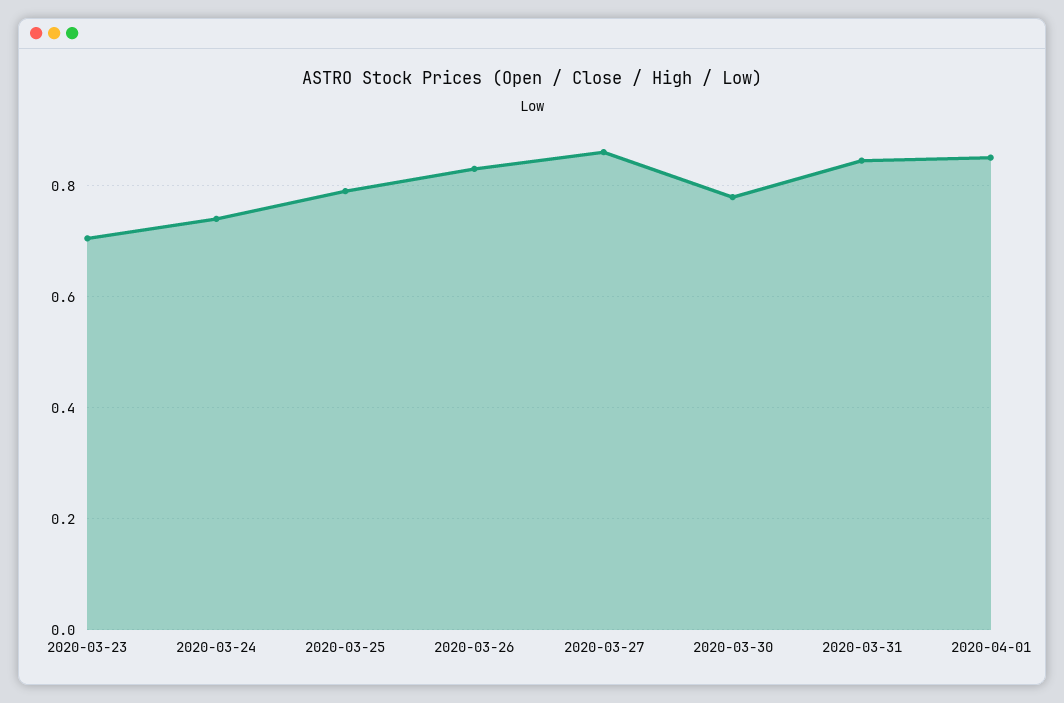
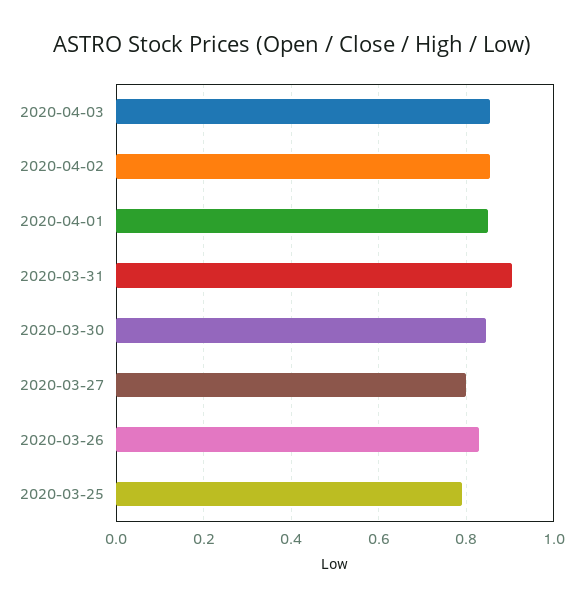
2020-03-23: 0.7 -> none
2020-03-24: 0.74 -> none
2020-03-27: 0.86 -> 0.8
2020-03-30: 0.78 -> 0.84
2020-03-31: 0.84 -> 0.9
2020-04-03: none -> 0.86
2020-04-02: none -> 0.86

